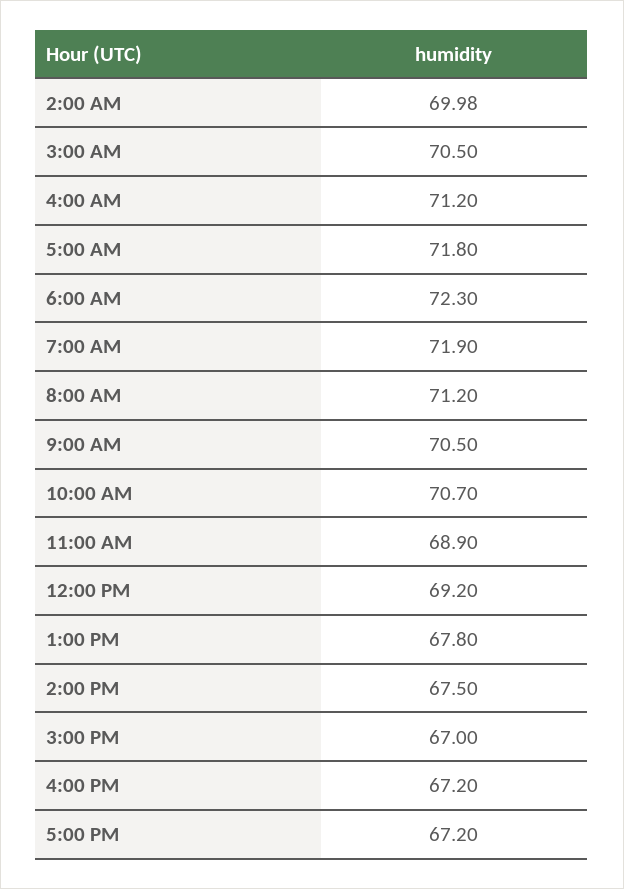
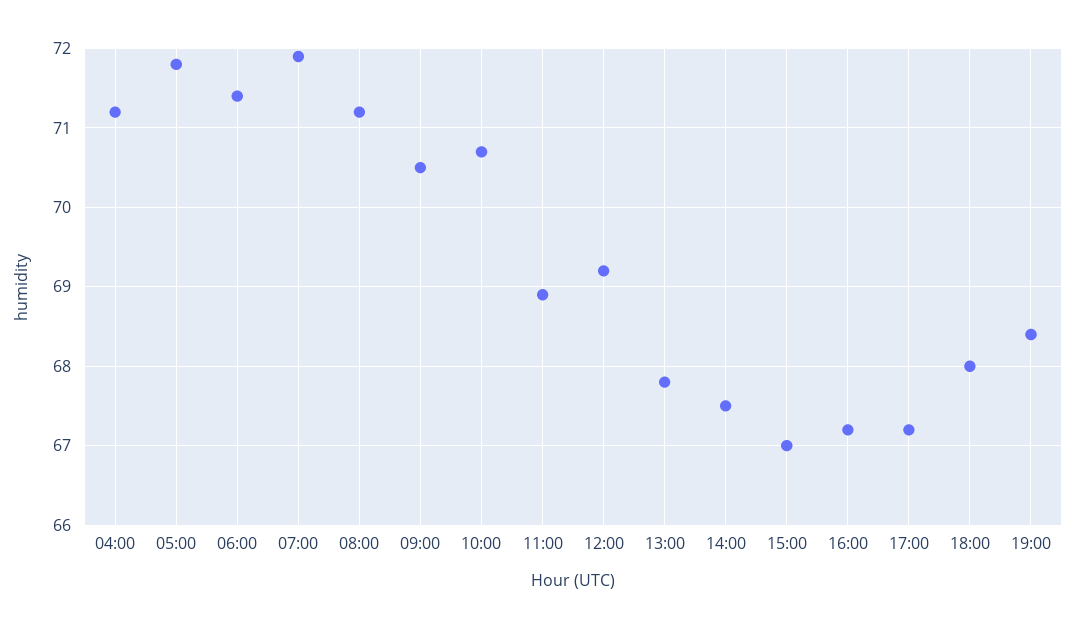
2:00 AM: 69.98 -> none
3:00 AM: 70.5 -> none
6:00 AM: 72.3 -> 71.4
18:00: none -> 68
19:00: none -> 68.4

